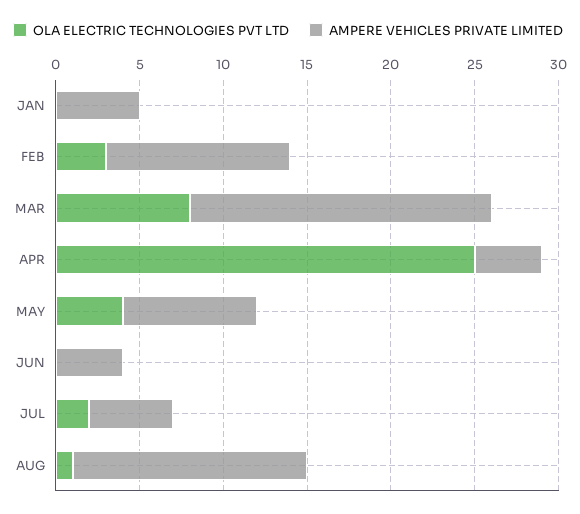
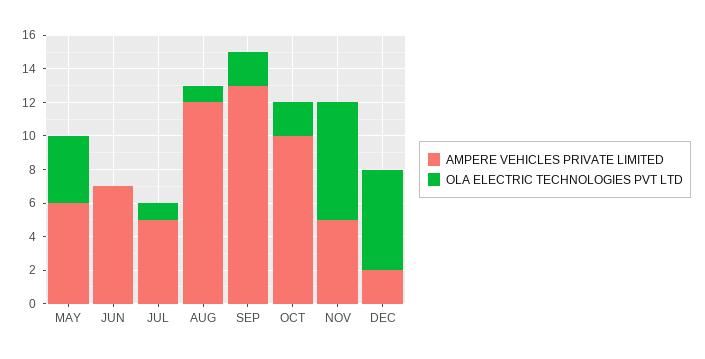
OLA ELECTRIC TECHNOLOGIES PVT LTD, JAN: 0 -> none
AMPERE VEHICLES PRIVATE LIMITED, JAN: 5 -> none
OLA ELECTRIC TECHNOLOGIES PVT LTD, FEB: 3 -> none
AMPERE VEHICLES PRIVATE LIMITED, FEB: 11 -> none
OLA ELECTRIC TECHNOLOGIES PVT LTD, MAR: 8 -> none
AMPERE VEHICLES PRIVATE LIMITED, MAR: 18 -> none
OLA ELECTRIC TECHNOLOGIES PVT LTD, APR: 25 -> none
AMPERE VEHICLES PRIVATE LIMITED, APR: 4 -> none
AMPERE VEHICLES PRIVATE LIMITED, MAY: 8 -> 6
AMPERE VEHICLES PRIVATE LIMITED, JUN: 4 -> 7
OLA ELECTRIC TECHNOLOGIES PVT LTD, JUL: 2 -> 1
AMPERE VEHICLES PRIVATE LIMITED, AUG: 14 -> 12
AMPERE VEHICLES PRIVATE LIMITED, SEP: none -> 13
OLA ELECTRIC TECHNOLOGIES PVT LTD, SEP: none -> 2
AMPERE VEHICLES PRIVATE LIMITED, OCT: none -> 10
OLA ELECTRIC TECHNOLOGIES PVT LTD, OCT: none -> 2
AMPERE VEHICLES PRIVATE LIMITED, NOV: none -> 5
OLA ELECTRIC TECHNOLOGIES PVT LTD, NOV: none -> 7
AMPERE VEHICLES PRIVATE LIMITED, DEC: none -> 2
OLA ELECTRIC TECHNOLOGIES PVT LTD, DEC: none -> 6

